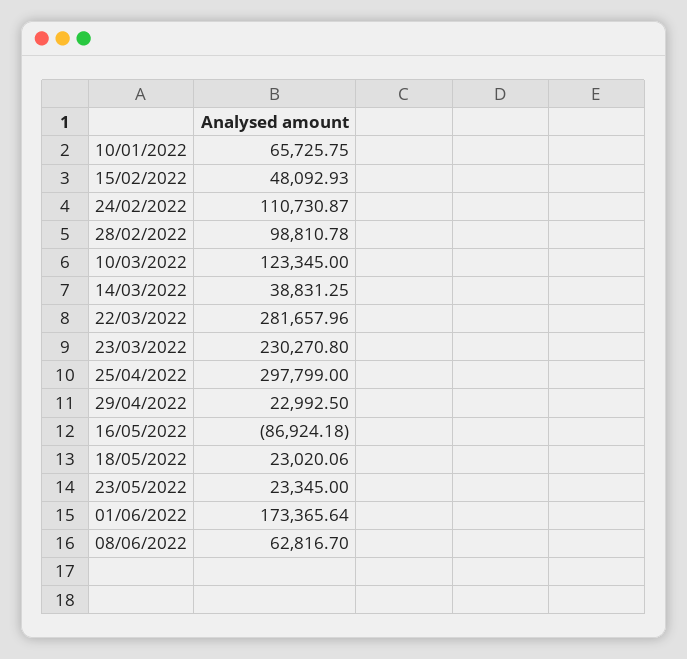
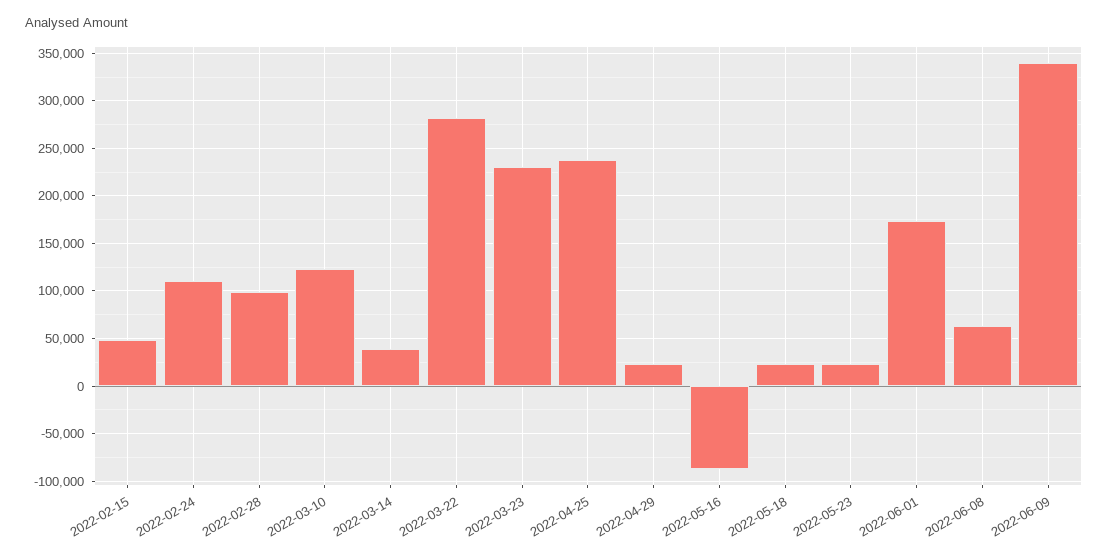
10/01/2022: 65725.75 -> none
25/04/2022: 297799 -> 240000
2022-06-09: none -> 340000

